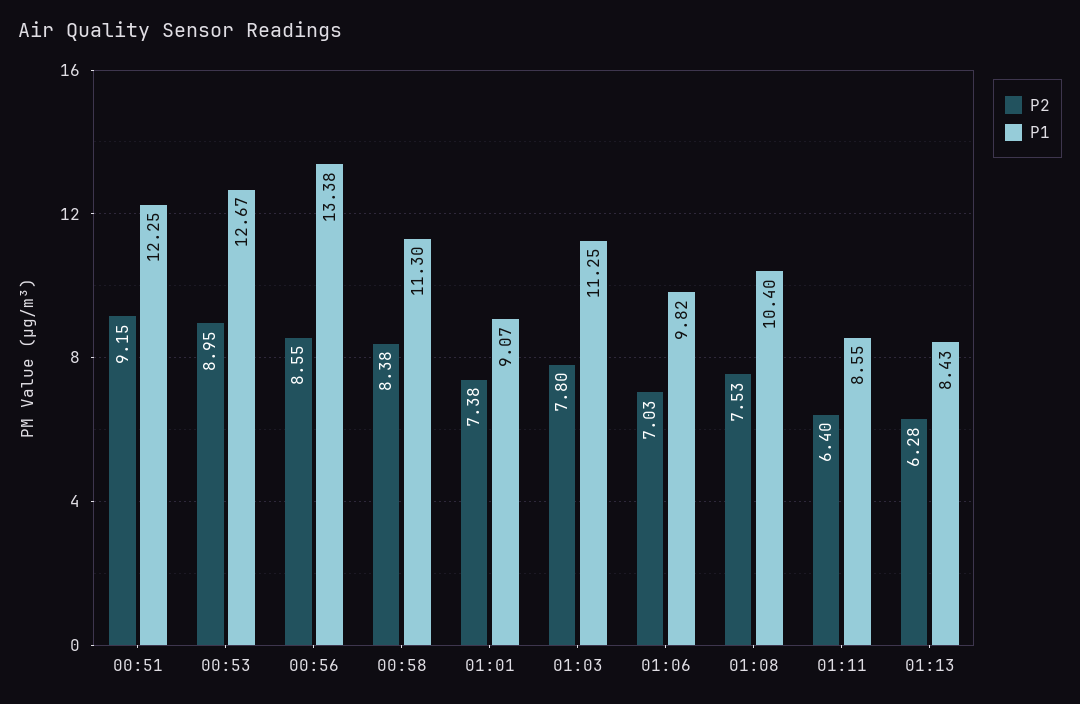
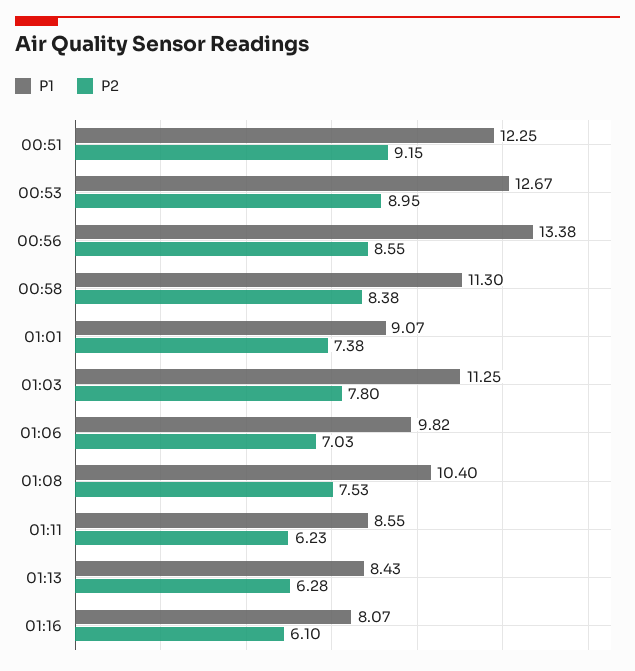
P2, 01:11: 6.4 -> 6.23
P1, 01:16: none -> 8.07
P2, 01:16: none -> 6.1

